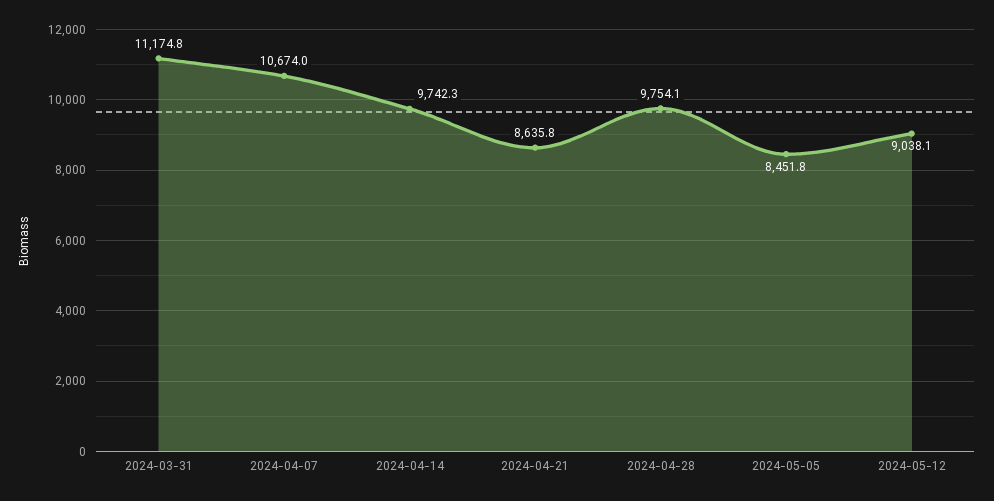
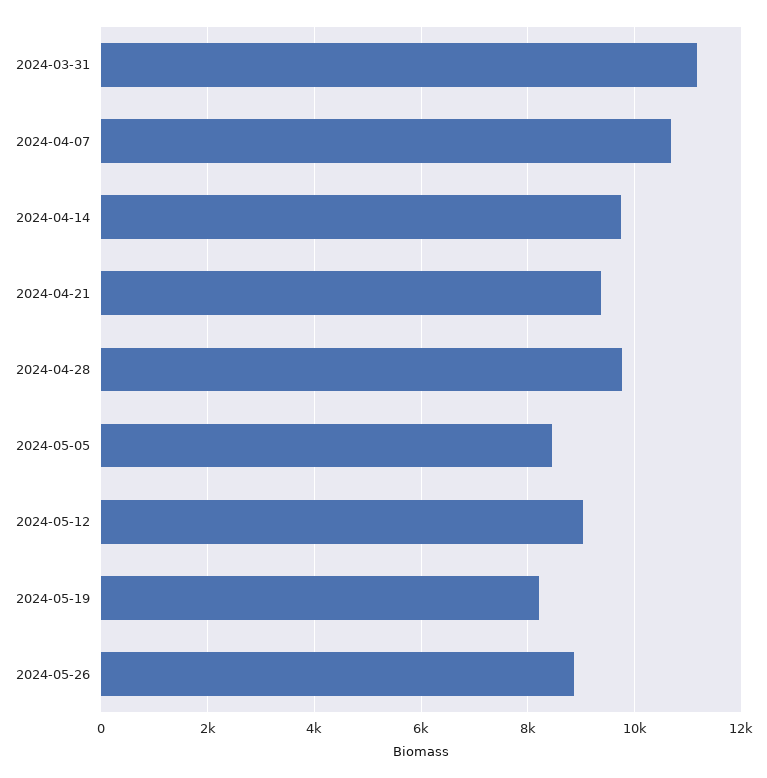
2024-04-21: 8635.8 -> 9400
2024-05-19: none -> 8200
2024-05-26: none -> 8800

